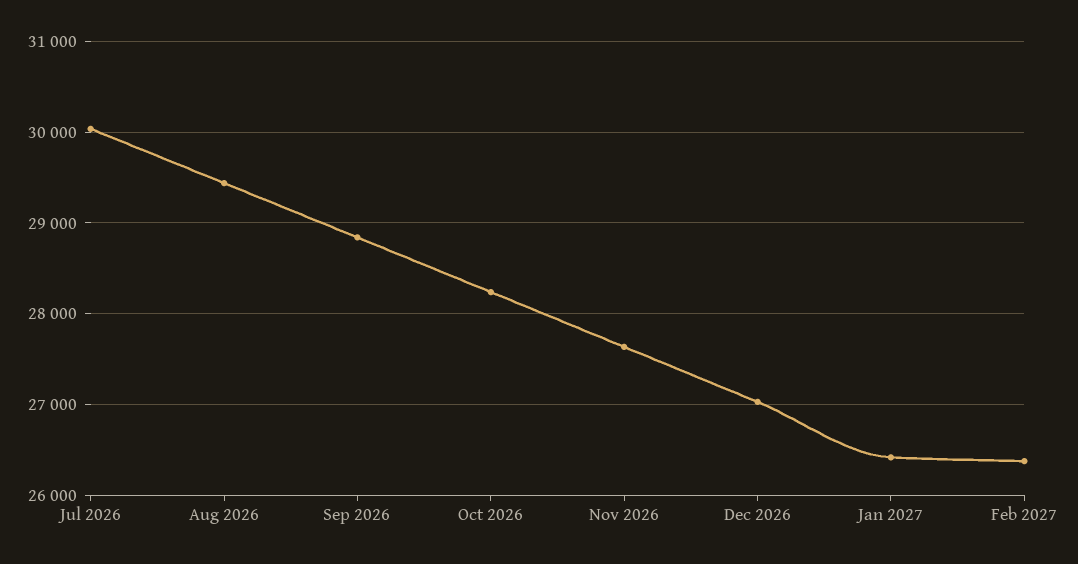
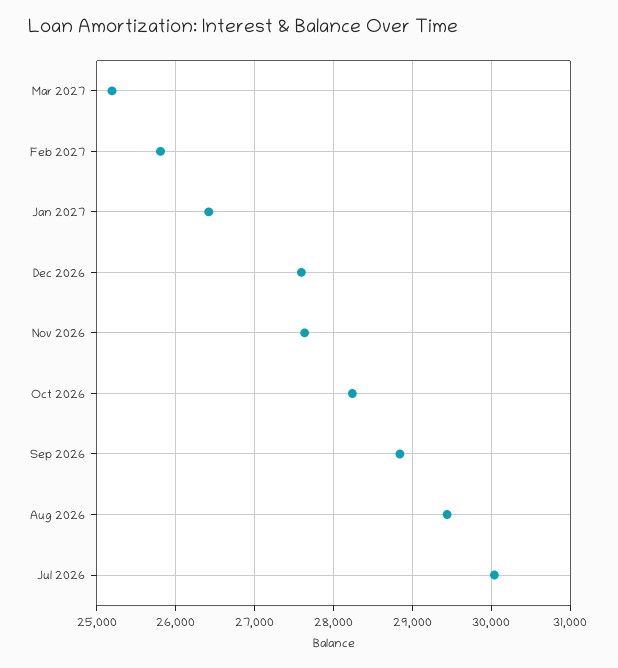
Dec 2026: 27000 -> 27600
Feb 2027: 26400 -> 25800
Mar 2027: none -> 25200

